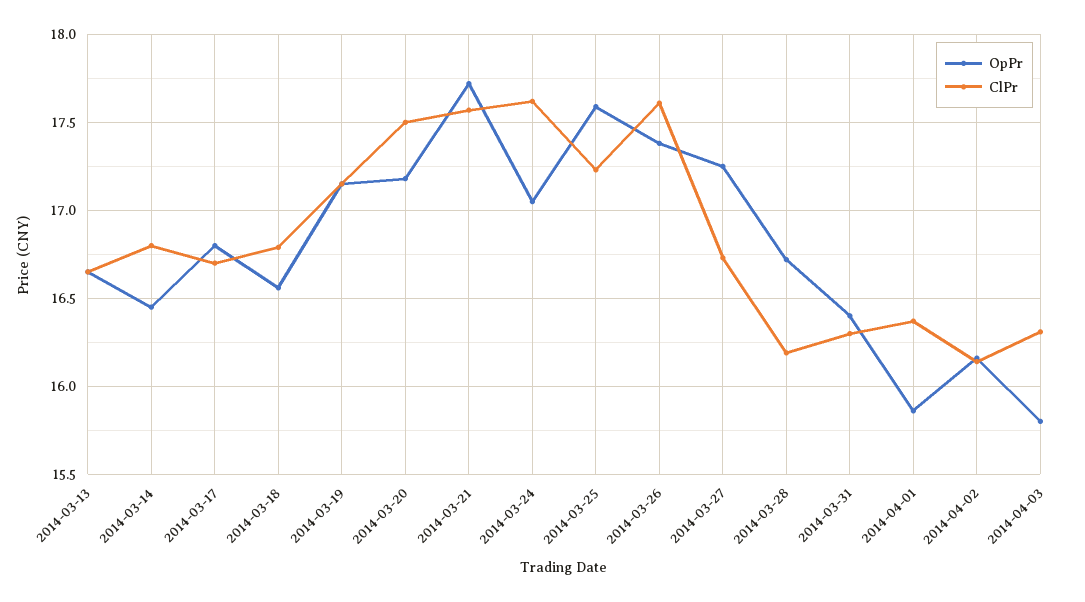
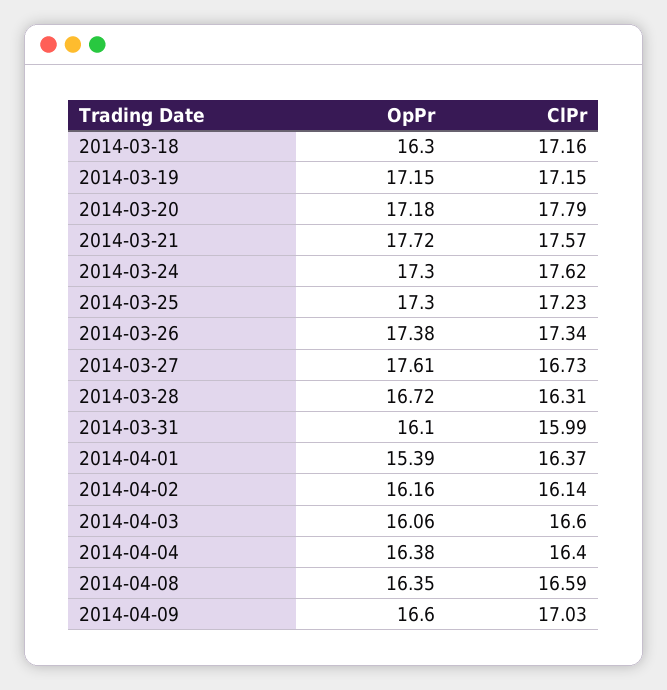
OpPr, 2014-03-13: 16.65 -> none
ClPr, 2014-03-13: 16.65 -> none
OpPr, 2014-03-14: 16.45 -> none
ClPr, 2014-03-14: 16.8 -> none
OpPr, 2014-03-17: 16.8 -> none
ClPr, 2014-03-17: 16.7 -> none
OpPr, 2014-03-18: 16.55 -> 16.3
ClPr, 2014-03-18: 16.8 -> 17.16
ClPr, 2014-03-20: 17.5 -> 17.79
OpPr, 2014-03-24: 17.05 -> 17.3
OpPr, 2014-03-25: 17.6 -> 17.3
ClPr, 2014-03-26: 17.6 -> 17.34
OpPr, 2014-03-27: 17.25 -> 17.61
ClPr, 2014-03-28: 16.2 -> 16.31
OpPr, 2014-03-31: 16.4 -> 16.1
ClPr, 2014-03-31: 16.3 -> 15.99
OpPr, 2014-04-01: 15.85 -> 15.39
OpPr, 2014-04-03: 15.8 -> 16.06
ClPr, 2014-04-03: 16.3 -> 16.6
OpPr, 2014-04-04: none -> 16.38
ClPr, 2014-04-04: none -> 16.4
OpPr, 2014-04-08: none -> 16.35
ClPr, 2014-04-08: none -> 16.59
OpPr, 2014-04-09: none -> 16.6
ClPr, 2014-04-09: none -> 17.03

